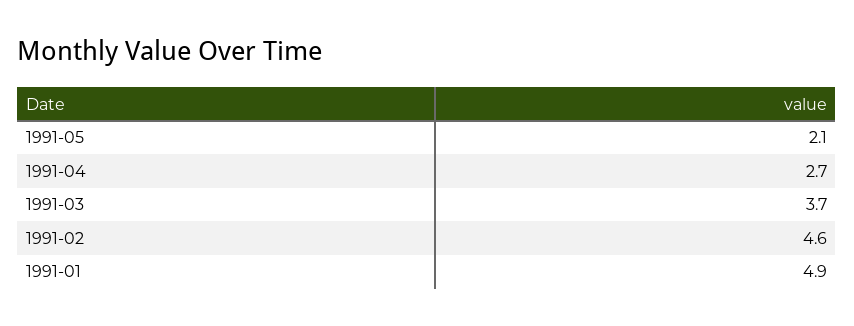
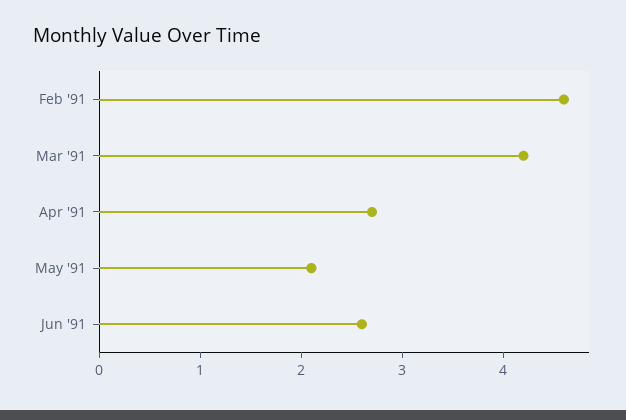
1991-03: 3.7 -> 4.2
1991-01: 4.9 -> none
Jun '91: none -> 2.6

